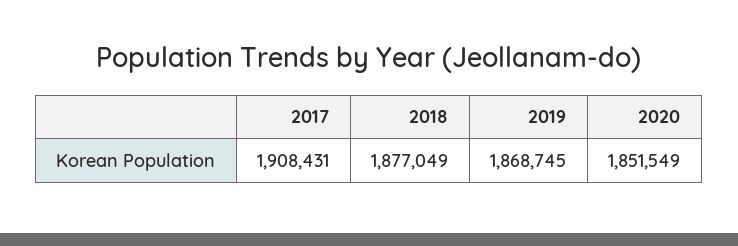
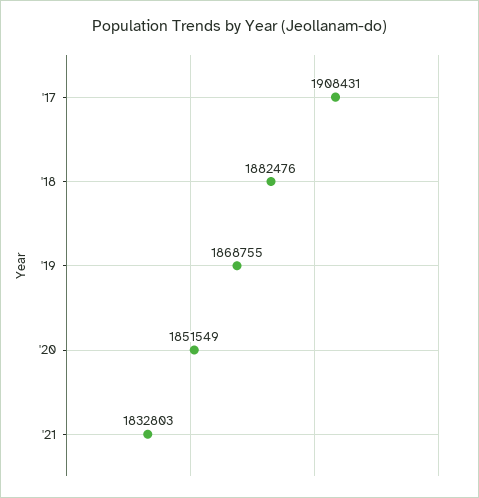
2018: 1877049 -> 1882476
2019: 1868745 -> 1868755
'21: none -> 1832803

